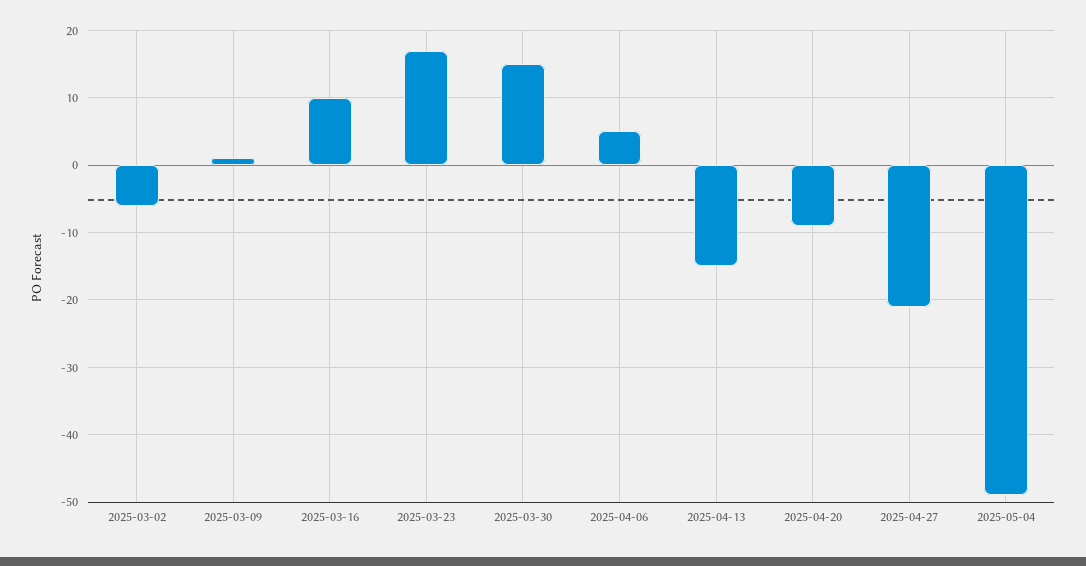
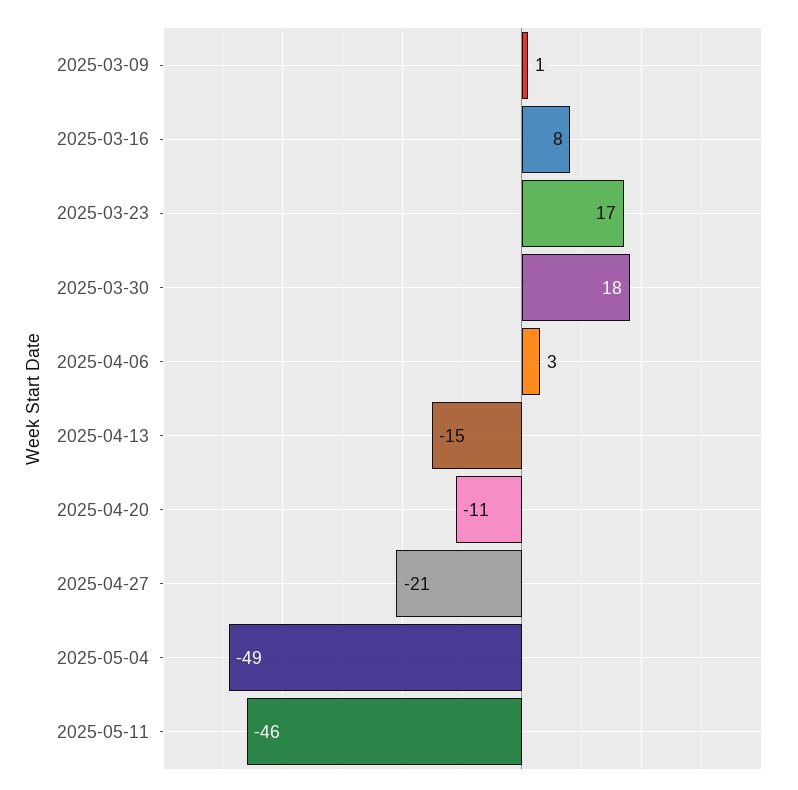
2025-03-02: -6 -> none
2025-03-16: 10 -> 8
2025-03-30: 15 -> 18
2025-04-06: 5 -> 3
2025-04-20: -9 -> -11
2025-05-11: none -> -46

